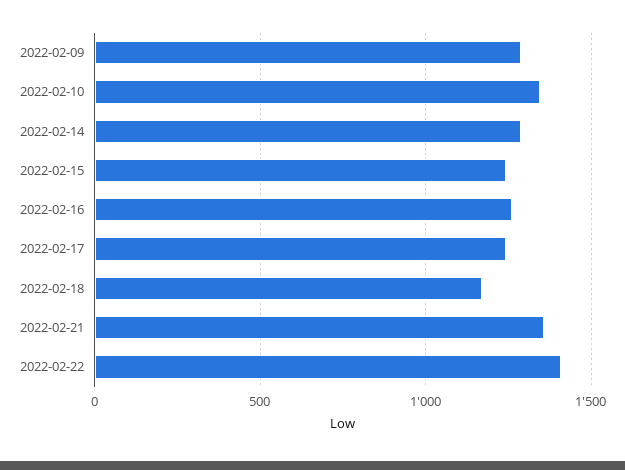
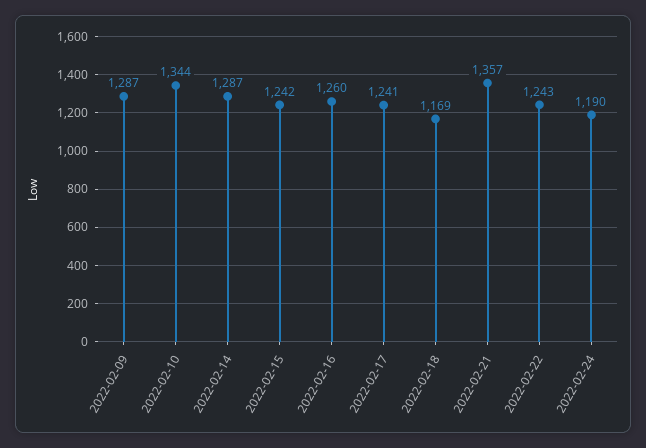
2022-02-22: 1400 -> 1243
2022-02-24: none -> 1190

